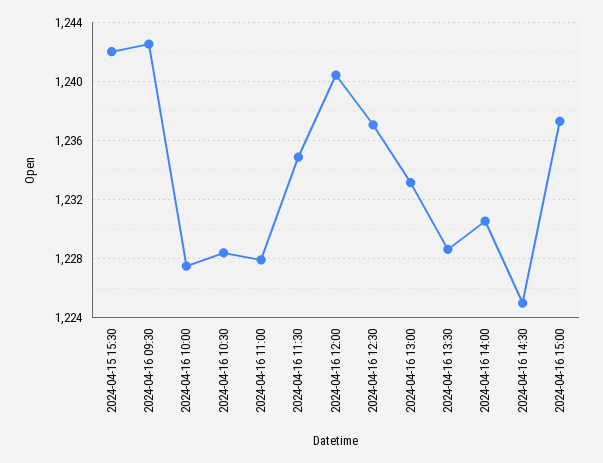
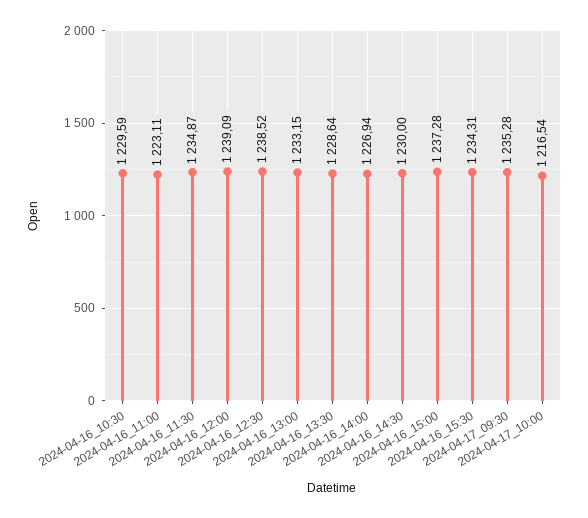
2024-04-15 15:30: 1242 -> none
2024-04-16 09:30: 1242.5 -> none
2024-04-16 10:00: 1227.5 -> none
2024-04-16 10:30: 1228.5 -> 1229.59
2024-04-16 11:00: 1228 -> 1223.11
2024-04-16 12:00: 1240.5 -> 1239.09
2024-04-16 12:30: 1237 -> 1238.52
2024-04-16 14:00: 1230.5 -> 1226.94
2024-04-16 14:30: 1225 -> 1230
2024-04-16_15:30: none -> 1234.31
2024-04-17_09:30: none -> 1235.28
2024-04-17_10:00: none -> 1216.54

